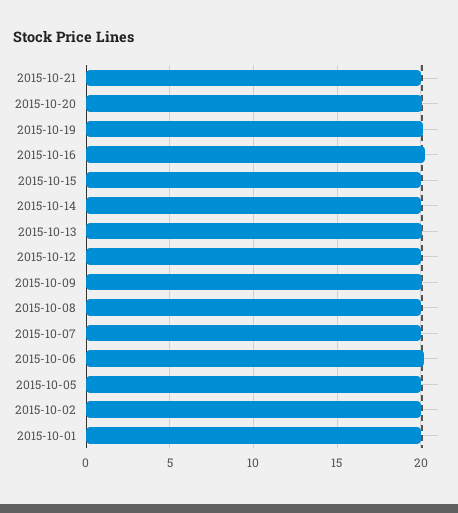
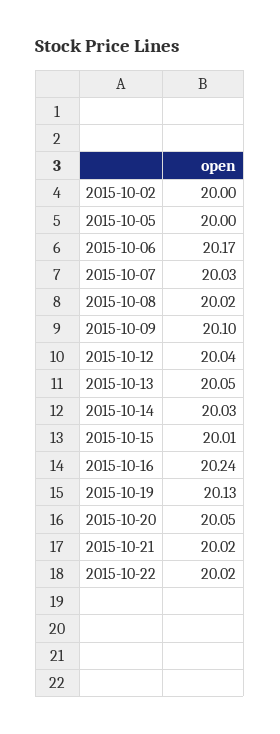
2015-10-01: 20 -> none
2015-10-22: none -> 20.02

